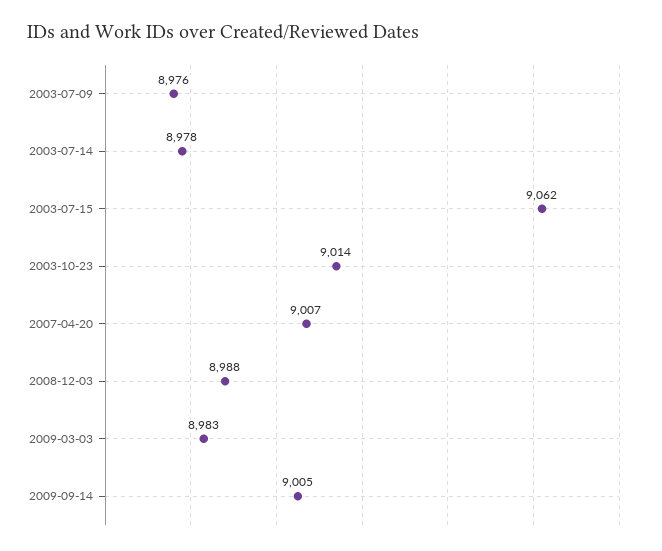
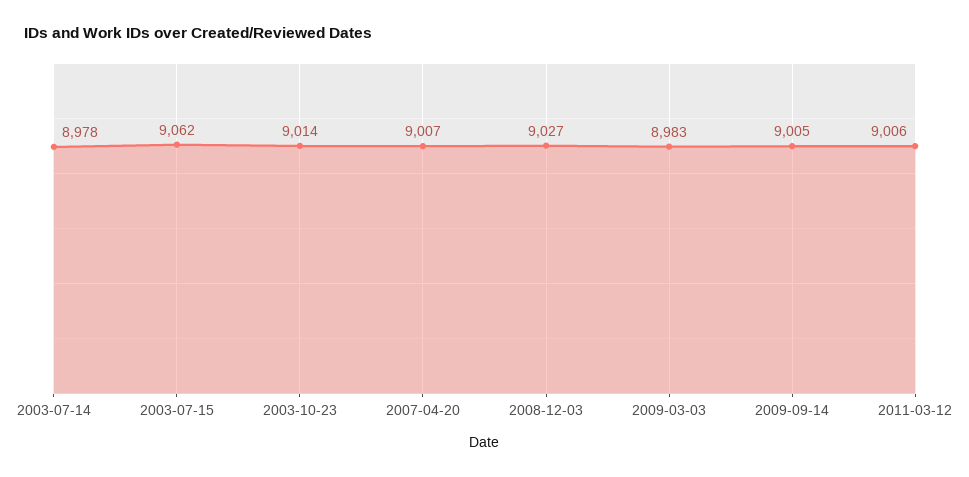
2003-07-09: 8976 -> none
2008-12-03: 8988 -> 9027
2011-03-12: none -> 9006

